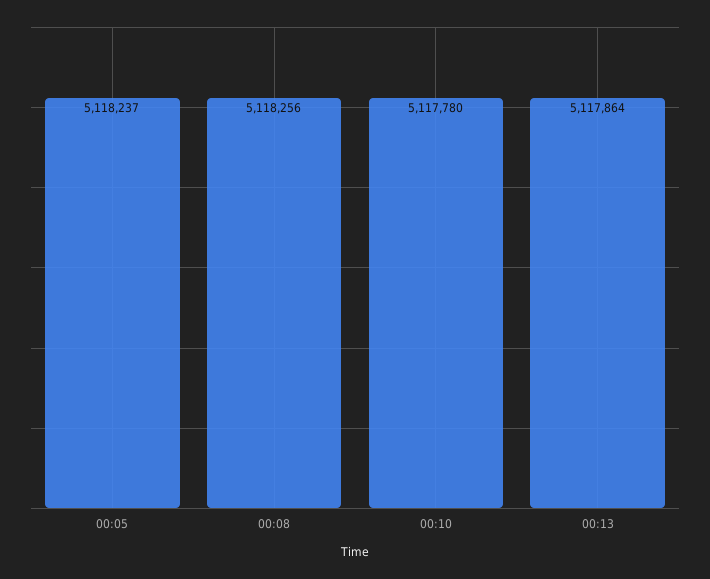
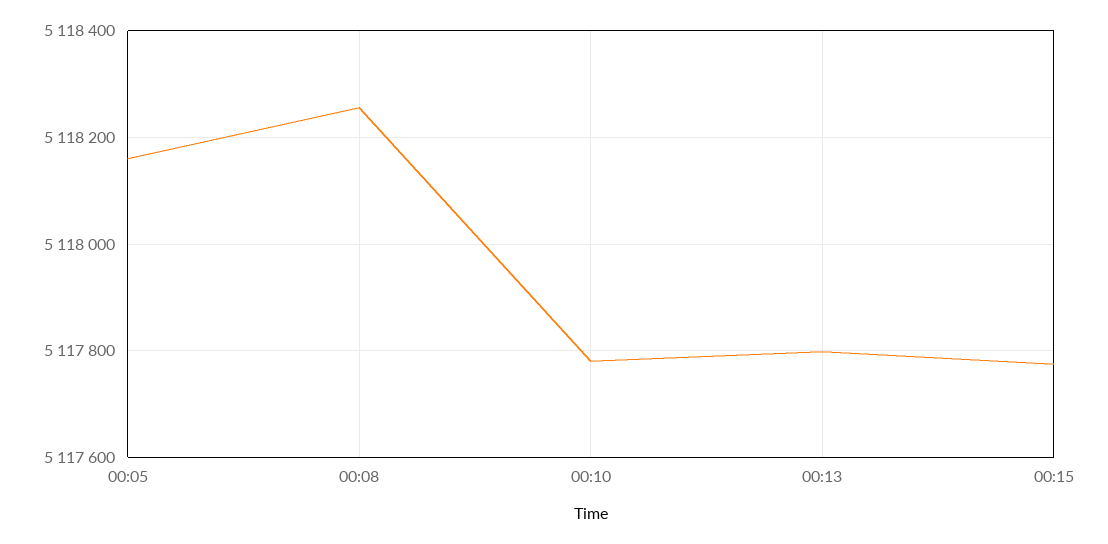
00:05: 5118237 -> 5118160
00:13: 5117864 -> 5117800
00:15: none -> 5117780

